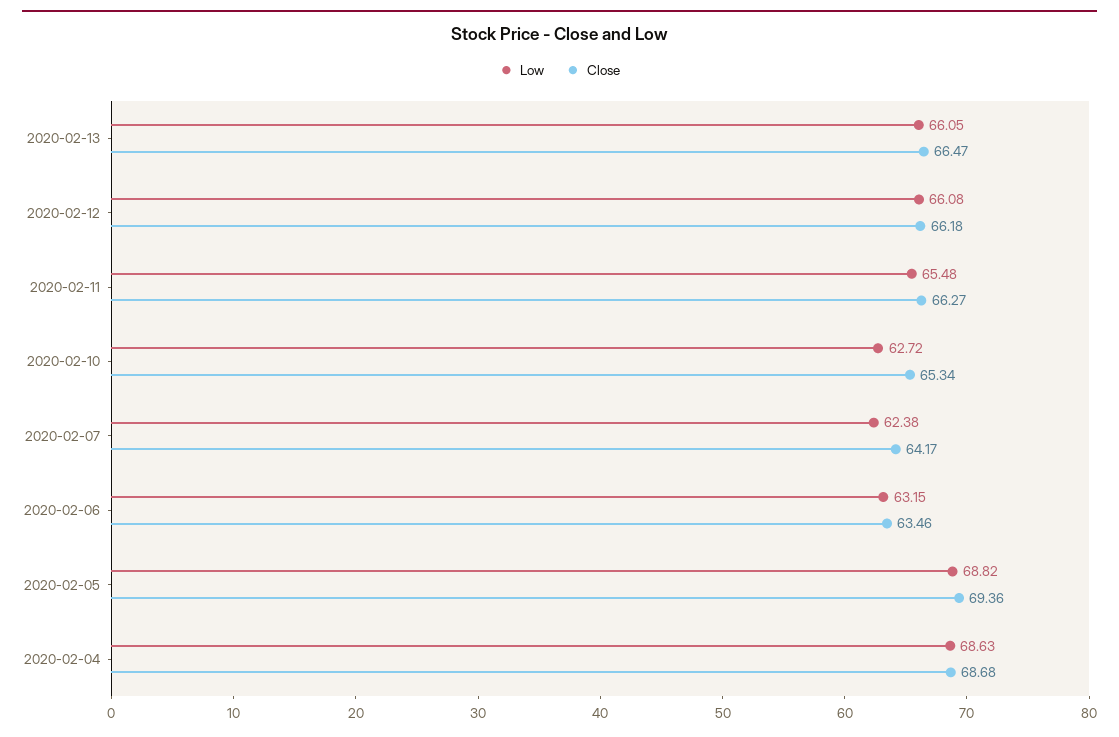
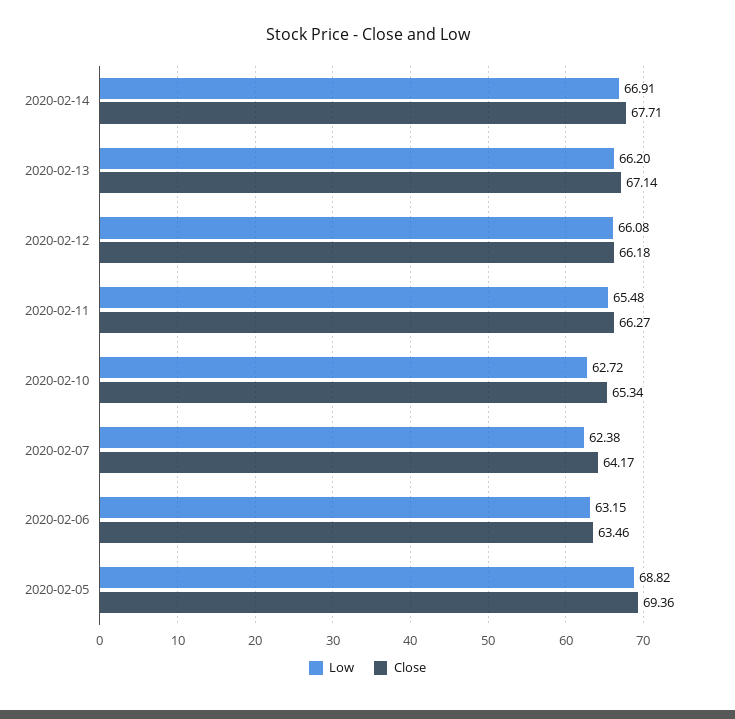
Low, 2020-02-13: 66.05 -> 66.2
Close, 2020-02-13: 66.47 -> 67.14
Low, 2020-02-04: 68.63 -> none
Close, 2020-02-04: 68.68 -> none
Low, 2020-02-14: none -> 66.91
Close, 2020-02-14: none -> 67.71

